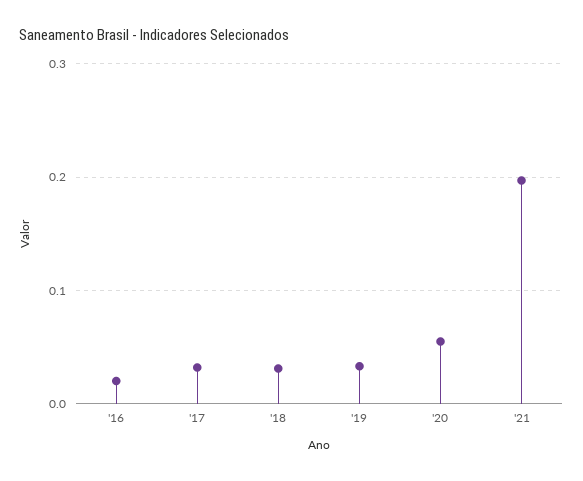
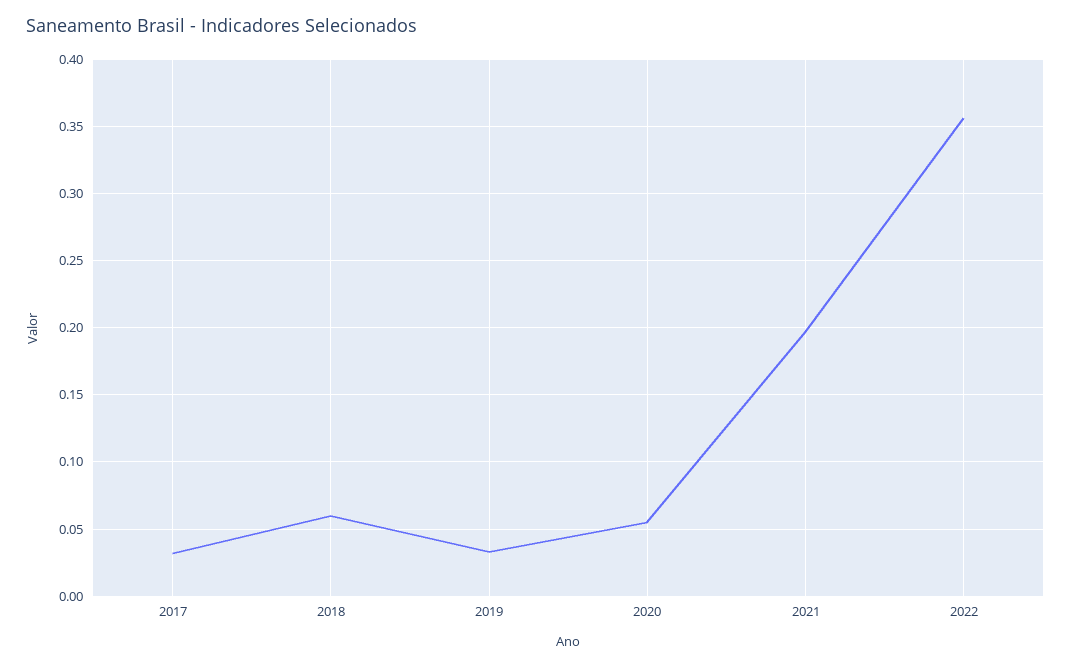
'16: 0.02 -> none
'18: 0.03 -> 0.06
2022: none -> 0.355

